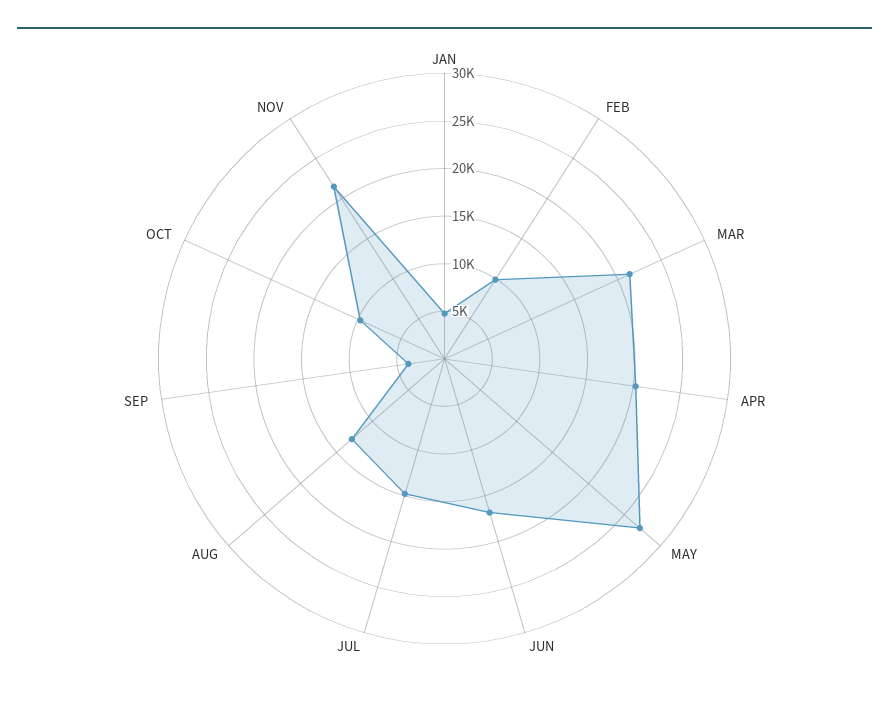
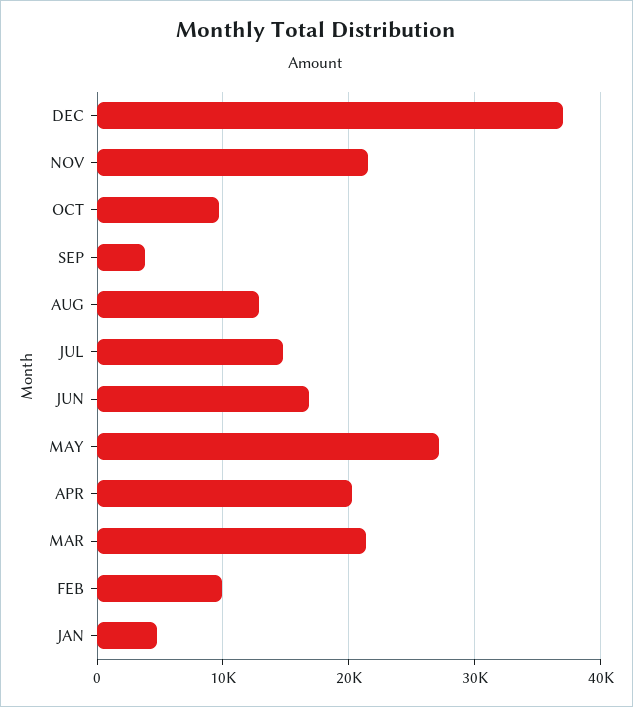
DEC: none -> 37000

